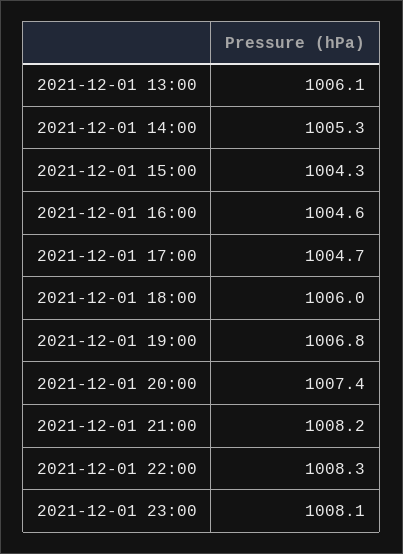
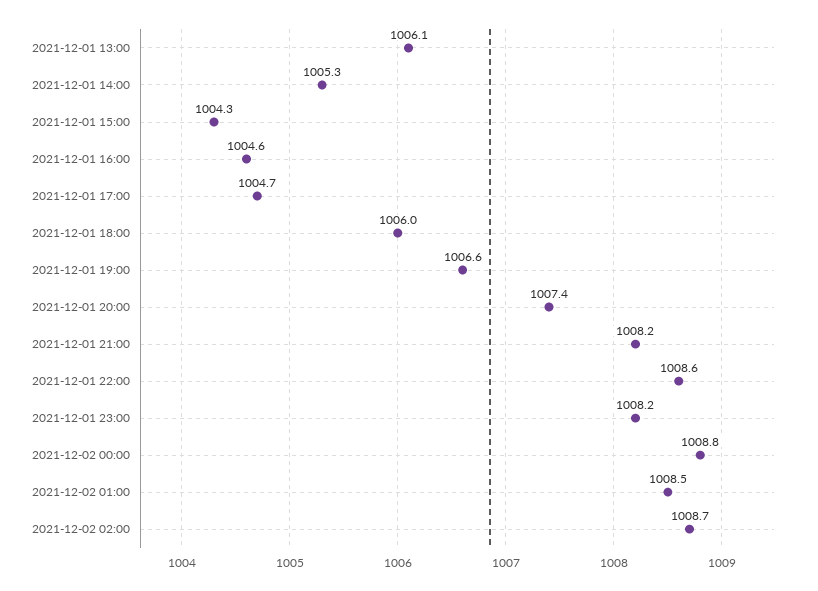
2021-12-01 19:00: 1006.8 -> 1006.6
2021-12-01 22:00: 1008.3 -> 1008.6
2021-12-01 23:00: 1008.1 -> 1008.2
2021-12-02 00:00: none -> 1008.8
2021-12-02 01:00: none -> 1008.5
2021-12-02 02:00: none -> 1008.7

